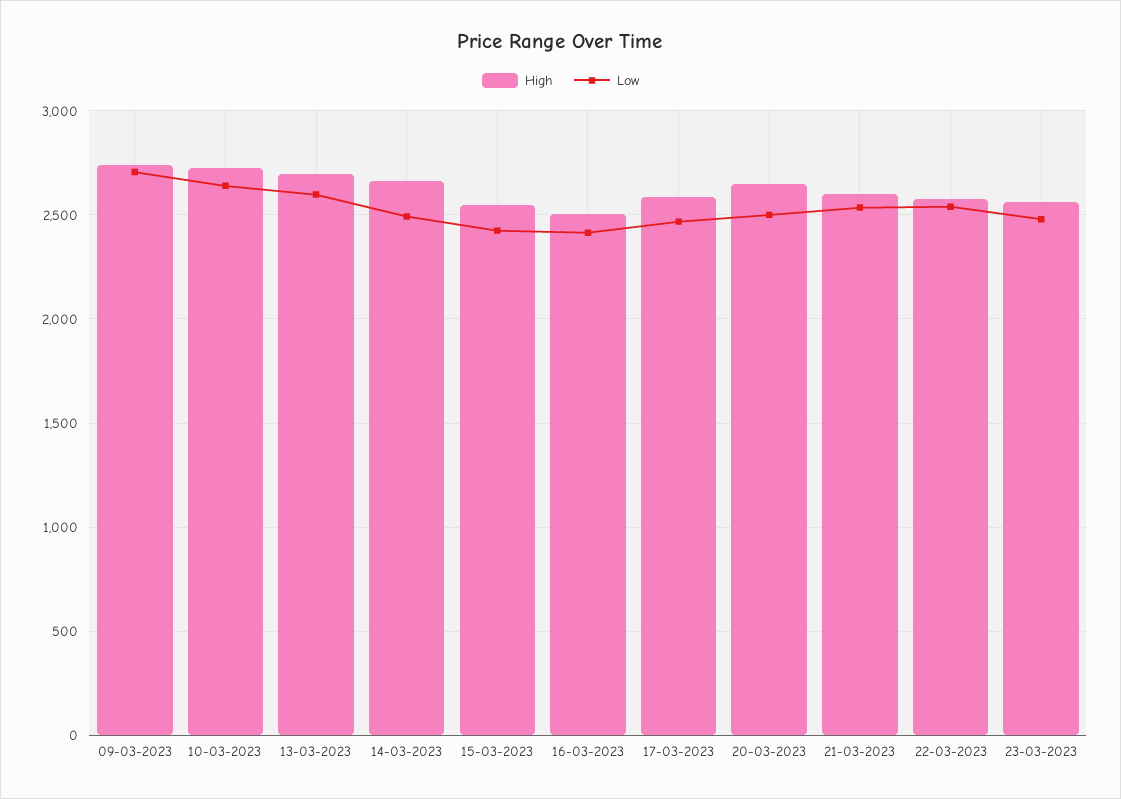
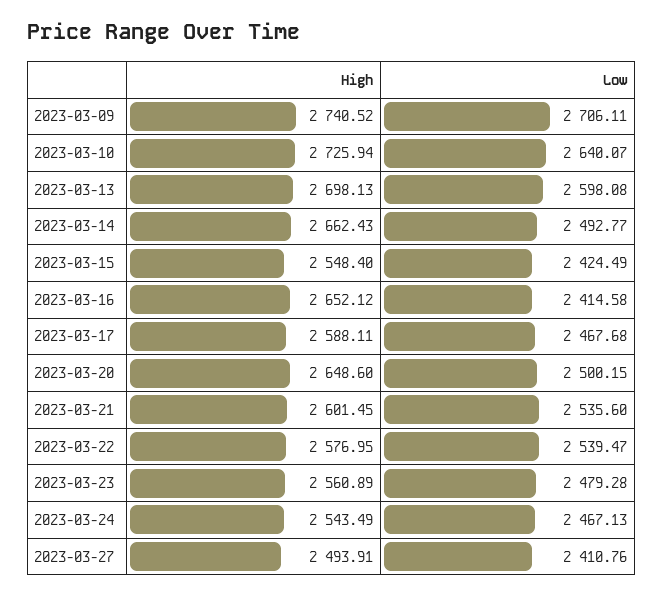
High, 16-03-2023: 2500 -> 2652.12
High, 2023-03-24: none -> 2543.49
Low, 2023-03-24: none -> 2467.13
High, 2023-03-27: none -> 2493.91
Low, 2023-03-27: none -> 2410.76

